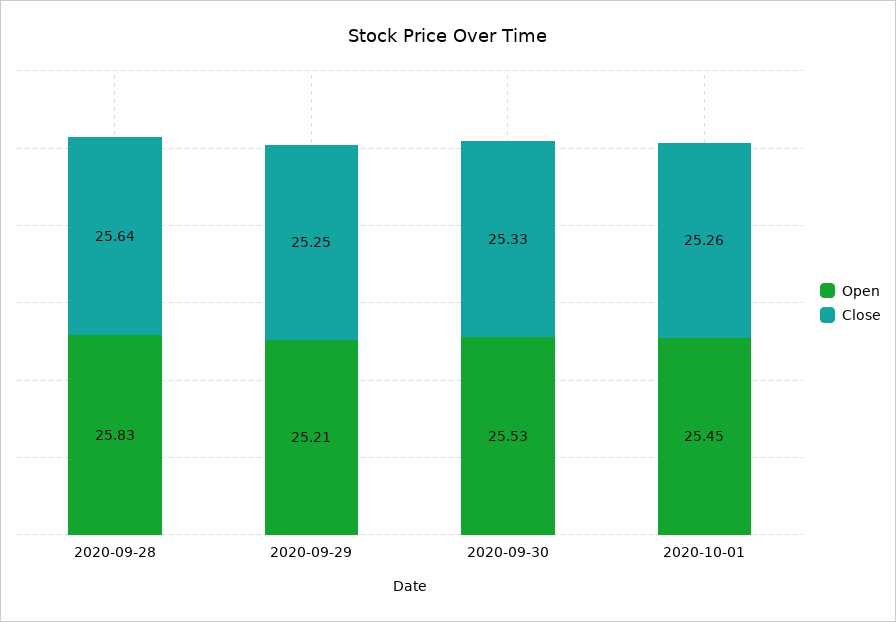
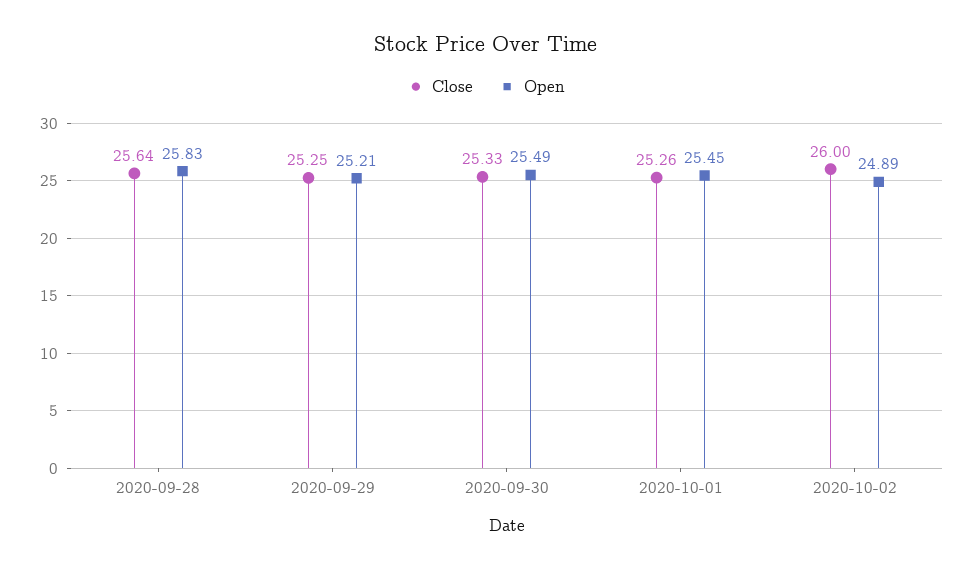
Open, 2020-09-30: 25.53 -> 25.49
Close, 2020-10-02: none -> 26
Open, 2020-10-02: none -> 24.89

